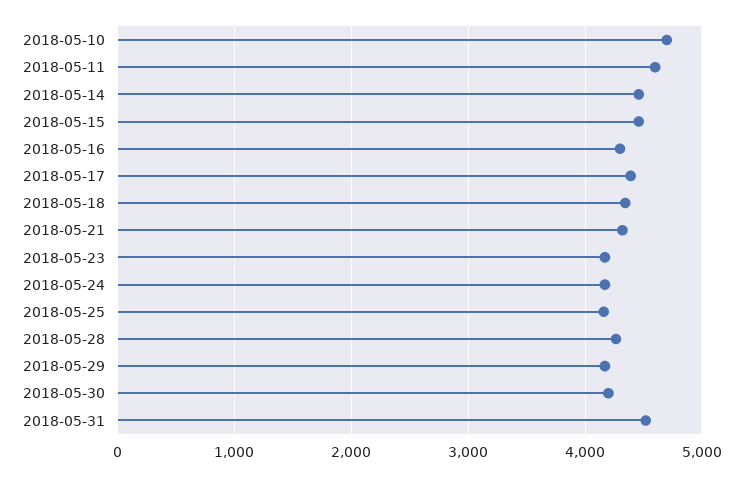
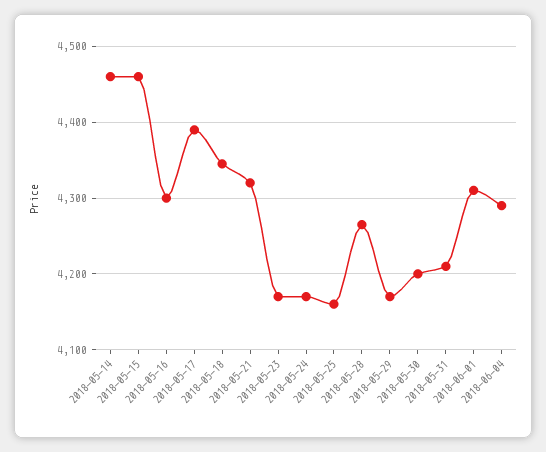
2018-05-10: 4700 -> none
2018-05-11: 4600 -> none
2018-05-31: 4500 -> 4210
2018-06-01: none -> 4310
2018-06-04: none -> 4290

